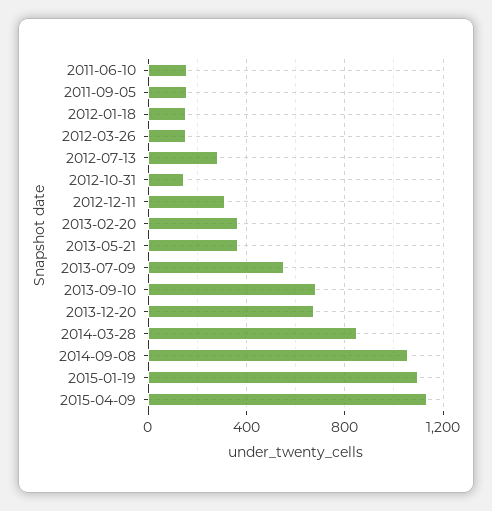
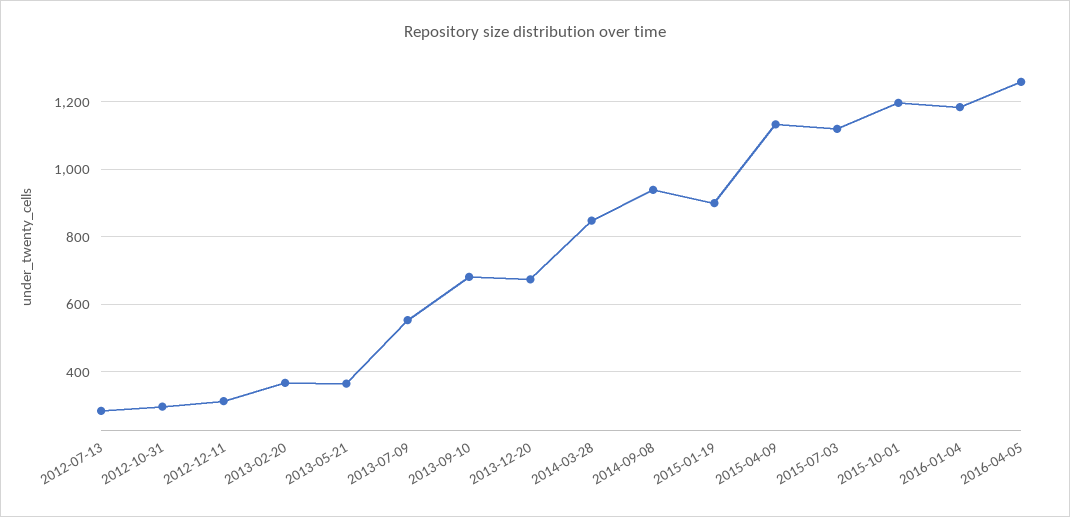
2011-06-10: 150 -> none
2011-09-05: 150 -> none
2012-01-18: 150 -> none
2012-03-26: 150 -> none
2012-10-31: 150 -> 300
2014-09-08: 1050 -> 940
2015-01-19: 1100 -> 900
2015-07-03: none -> 1120
2015-10-01: none -> 1200
2016-01-04: none -> 1180
2016-04-05: none -> 1260

